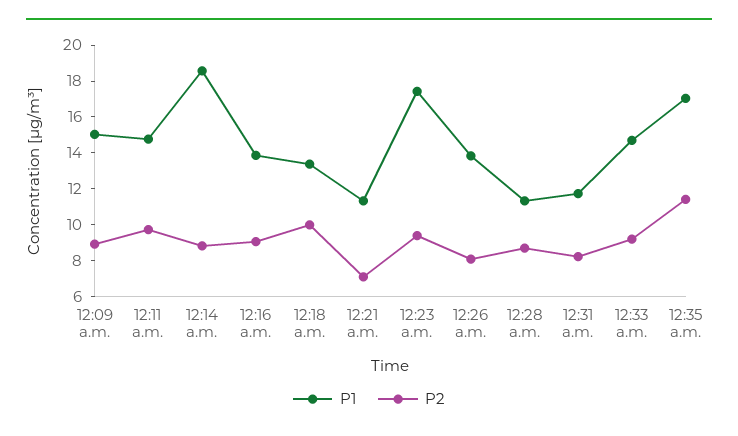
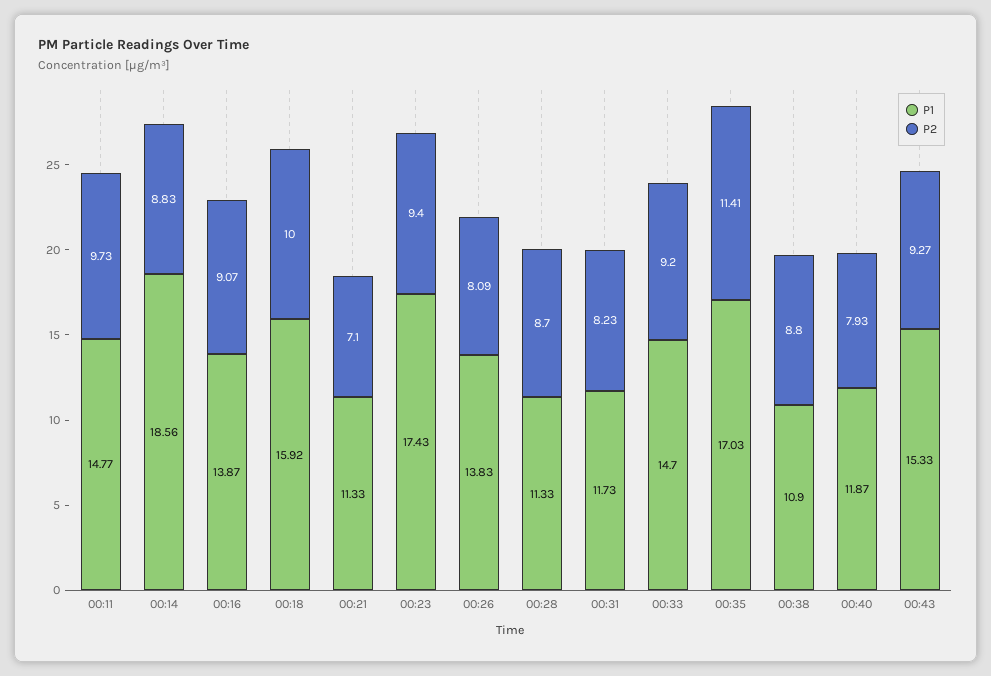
P1, 12:09 a.m.: 15 -> none
P2, 12:09 a.m.: 9 -> none
P1, 12:18 a.m.: 13.5 -> 15.92
P1, 00:38: none -> 10.9
P2, 00:38: none -> 8.8
P1, 00:40: none -> 11.87
P2, 00:40: none -> 7.93
P1, 00:43: none -> 15.33
P2, 00:43: none -> 9.27

